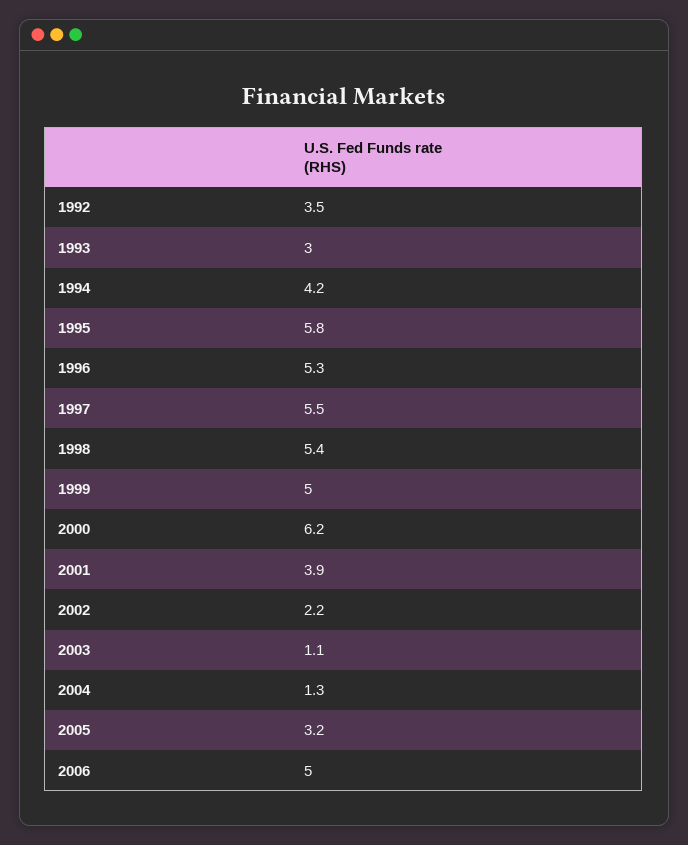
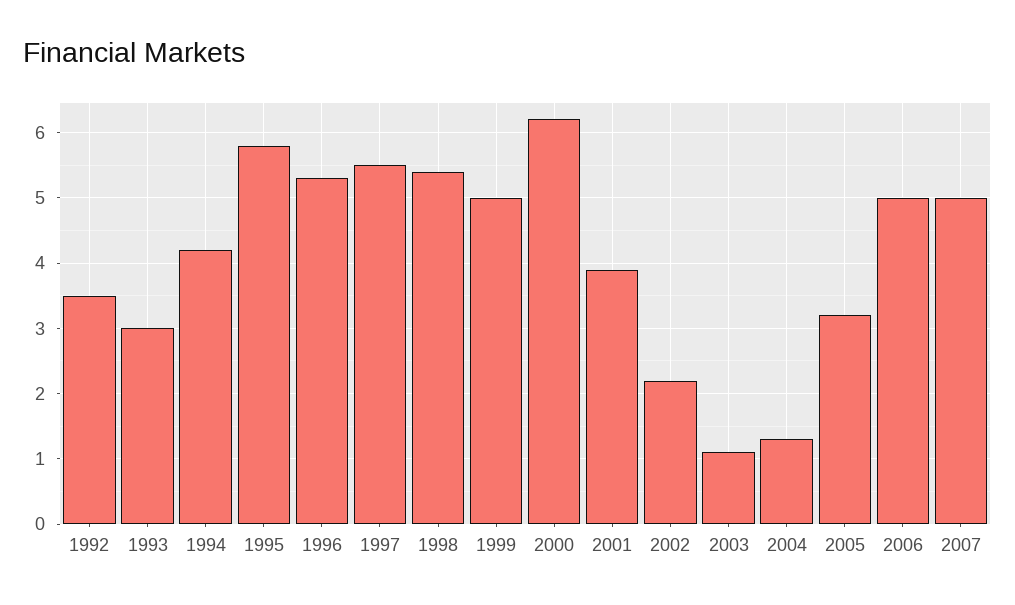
2007: none -> 5

